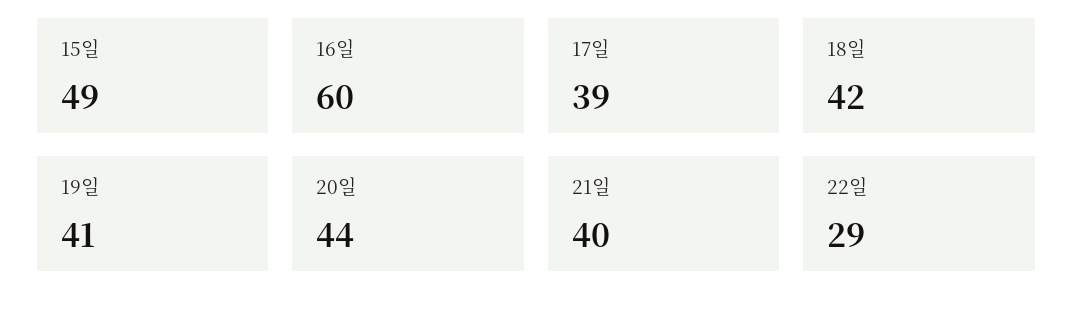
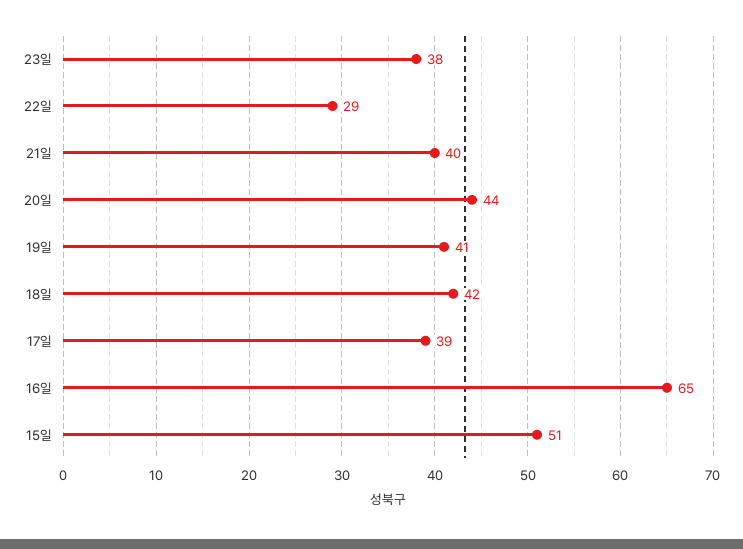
15일: 49 -> 51
16일: 60 -> 65
23일: none -> 38

